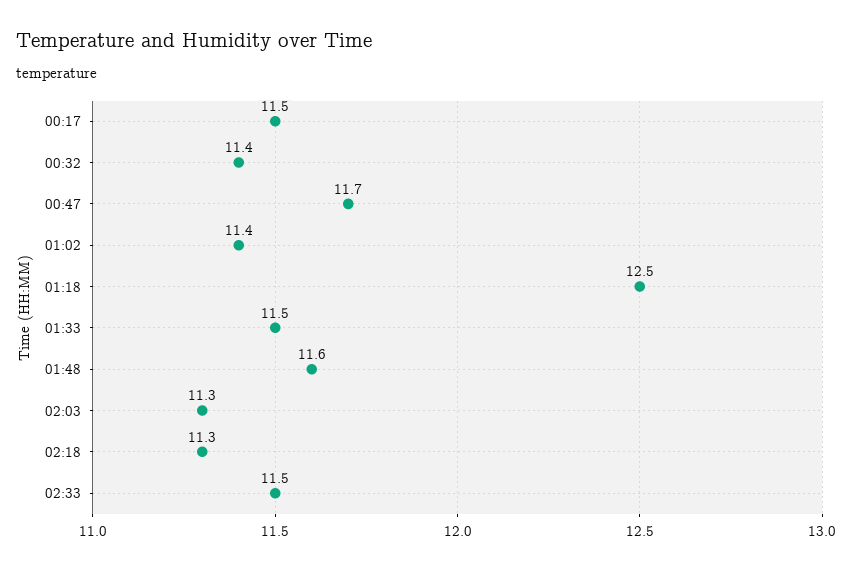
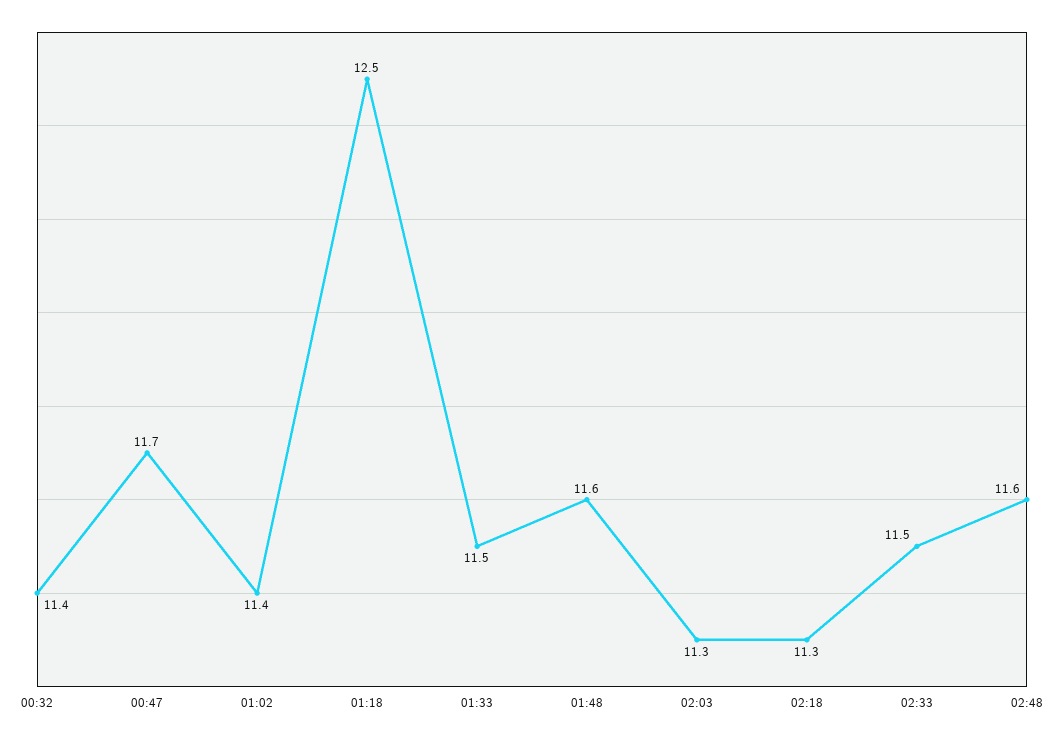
00:17: 11.5 -> none
02:48: none -> 11.6

